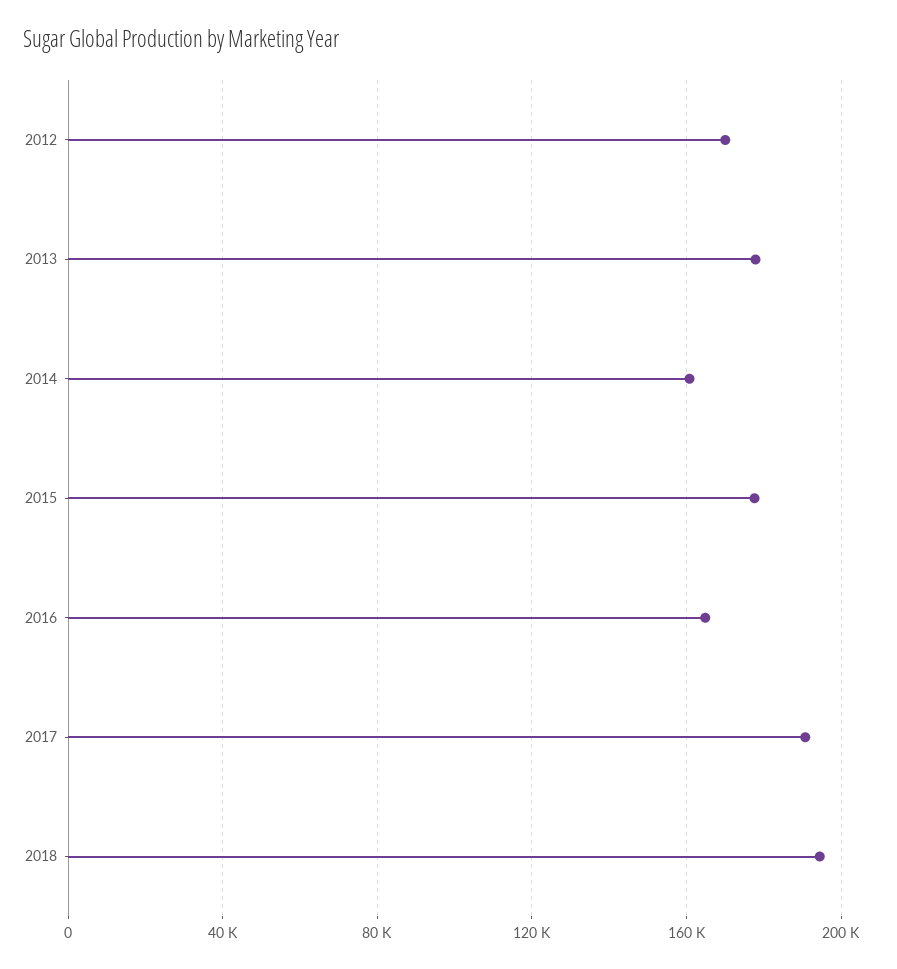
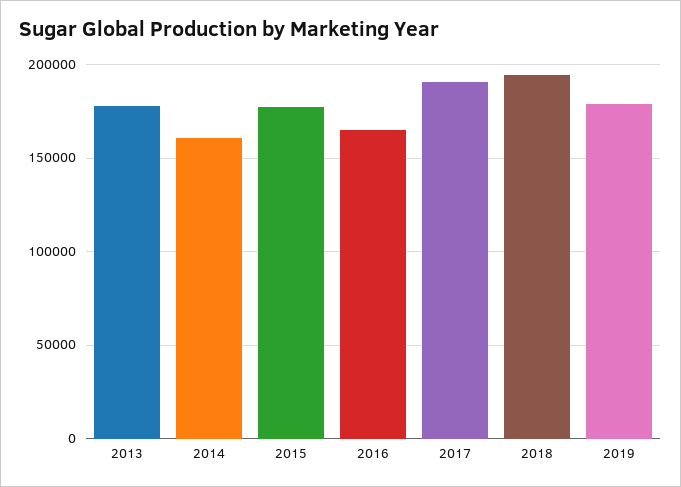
2012: 170000 -> none
2019: none -> 180000

